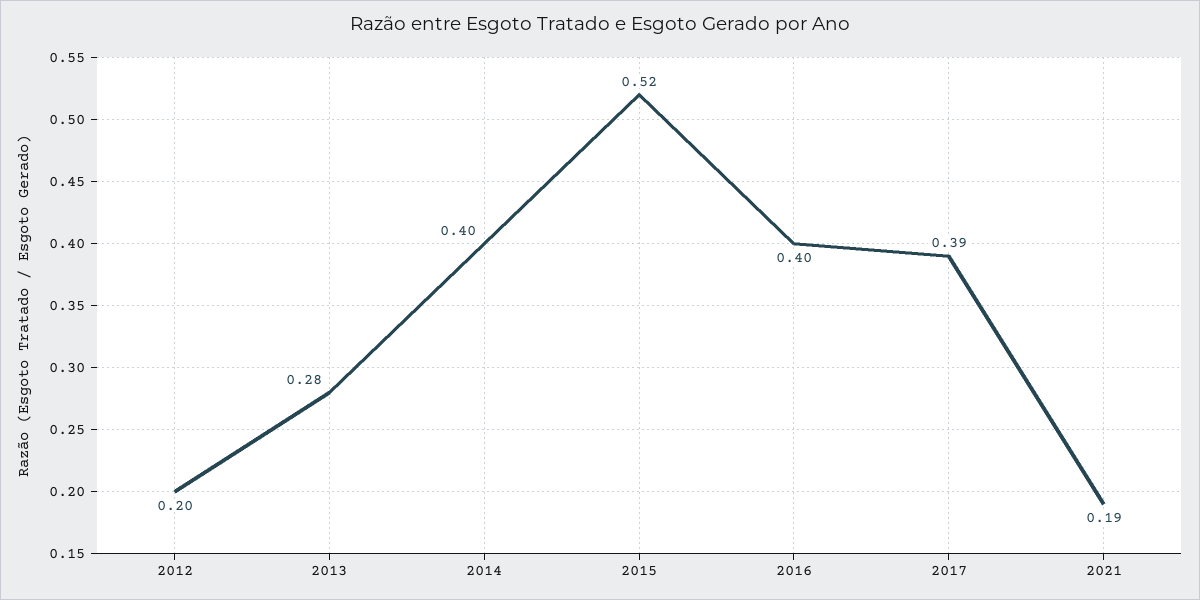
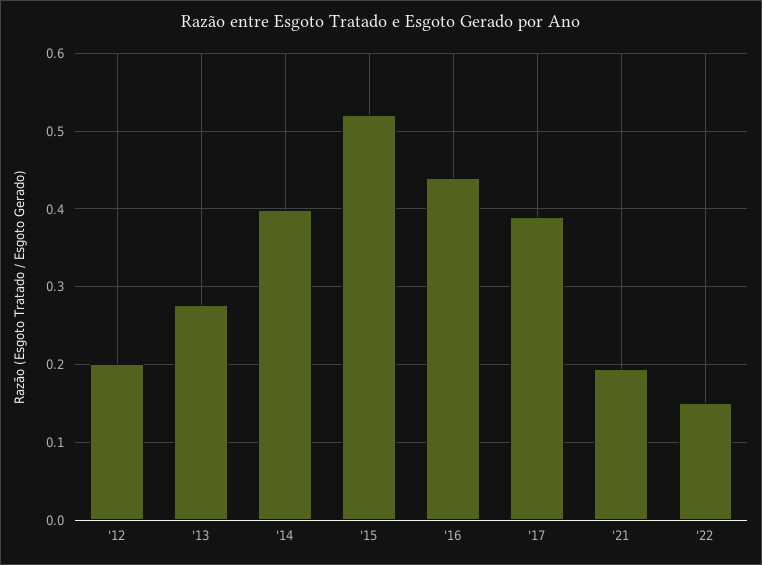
2016: 0.4 -> 0.44
'22: none -> 0.15

